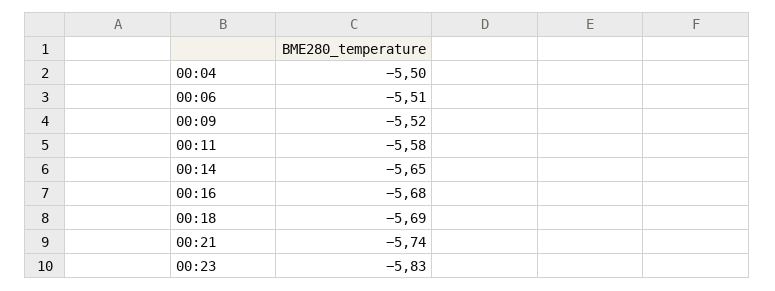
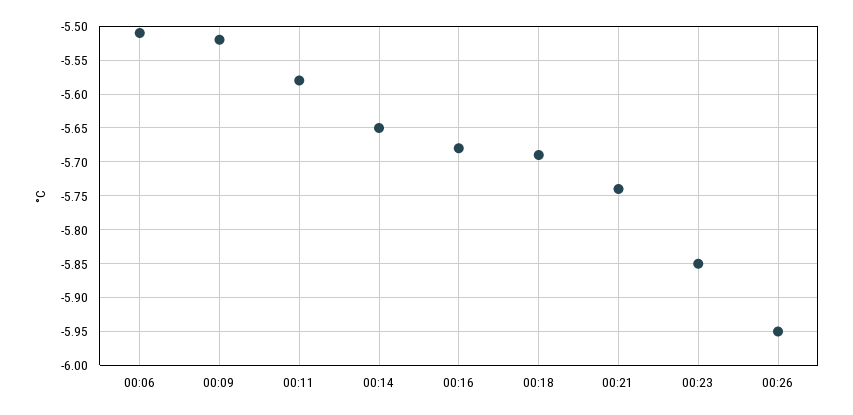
00:04: -5.5 -> none
00:23: -5.83 -> -5.85
00:26: none -> -5.95

